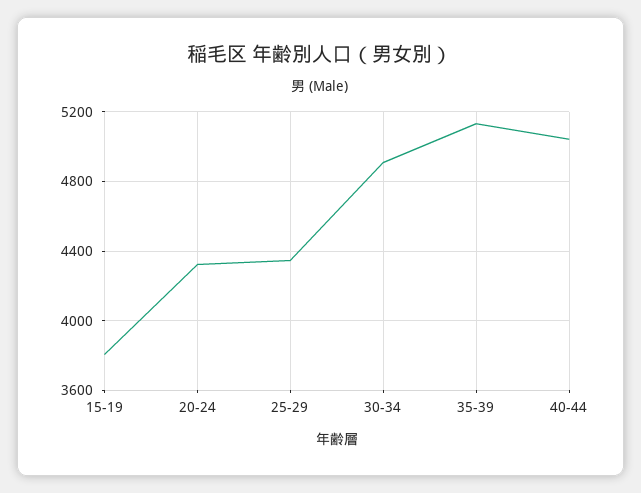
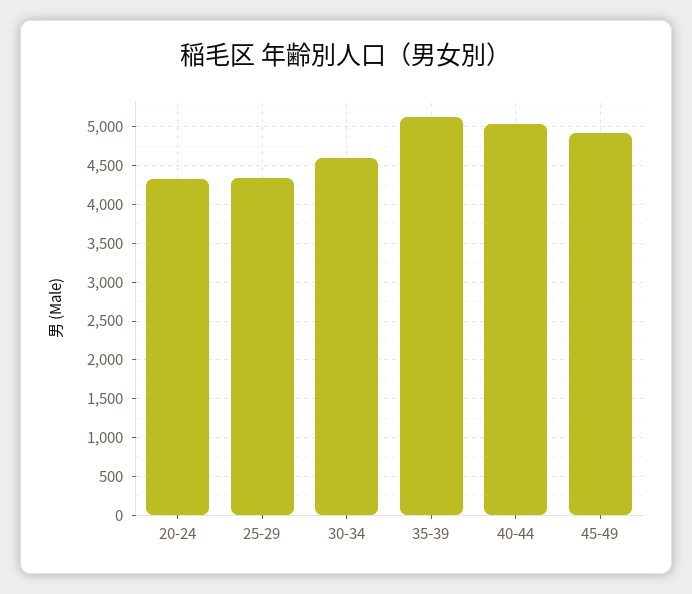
15-19: 3800 -> none
30-34: 4900 -> 4600
45-49: none -> 4900

